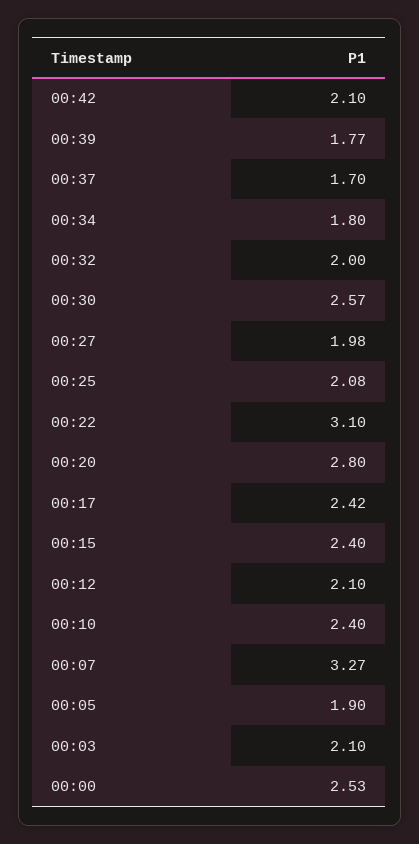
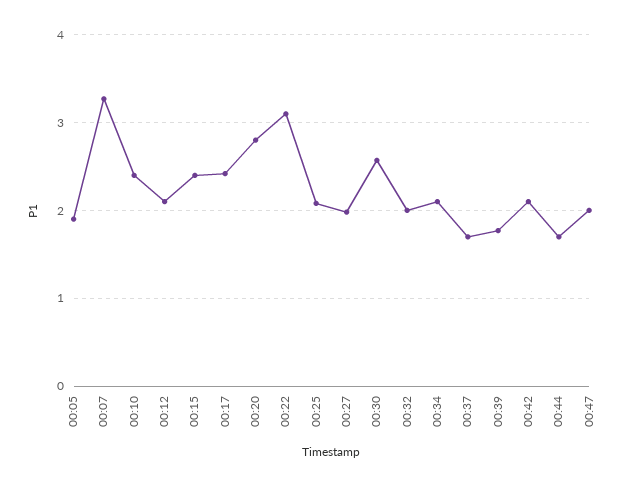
00:34: 1.8 -> 2.1
00:03: 2.1 -> none
00:00: 2.53 -> none
00:44: none -> 1.7
00:47: none -> 2

